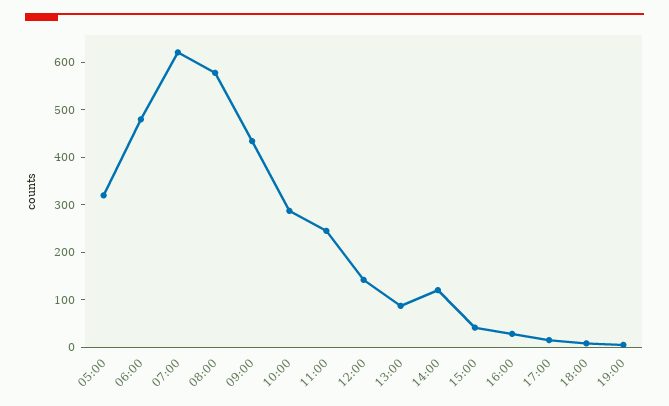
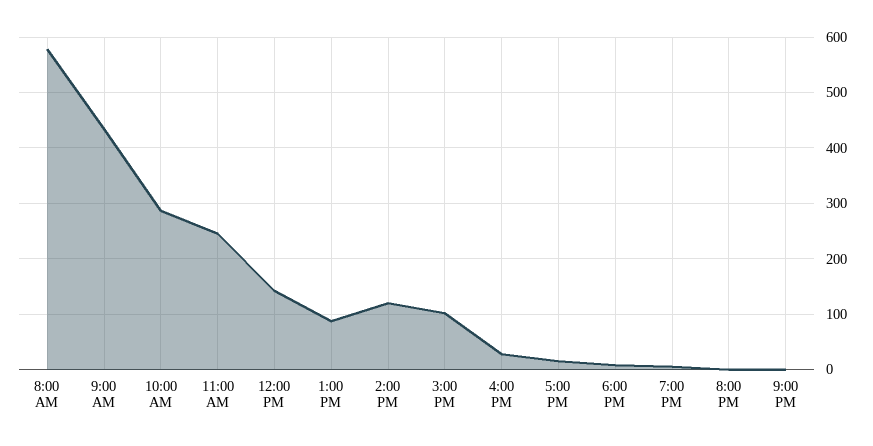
05:00: 320 -> none
06:00: 480 -> none
07:00: 620 -> none
15:00: 40 -> 100
8:00 PM: none -> 0
9:00 PM: none -> 0

